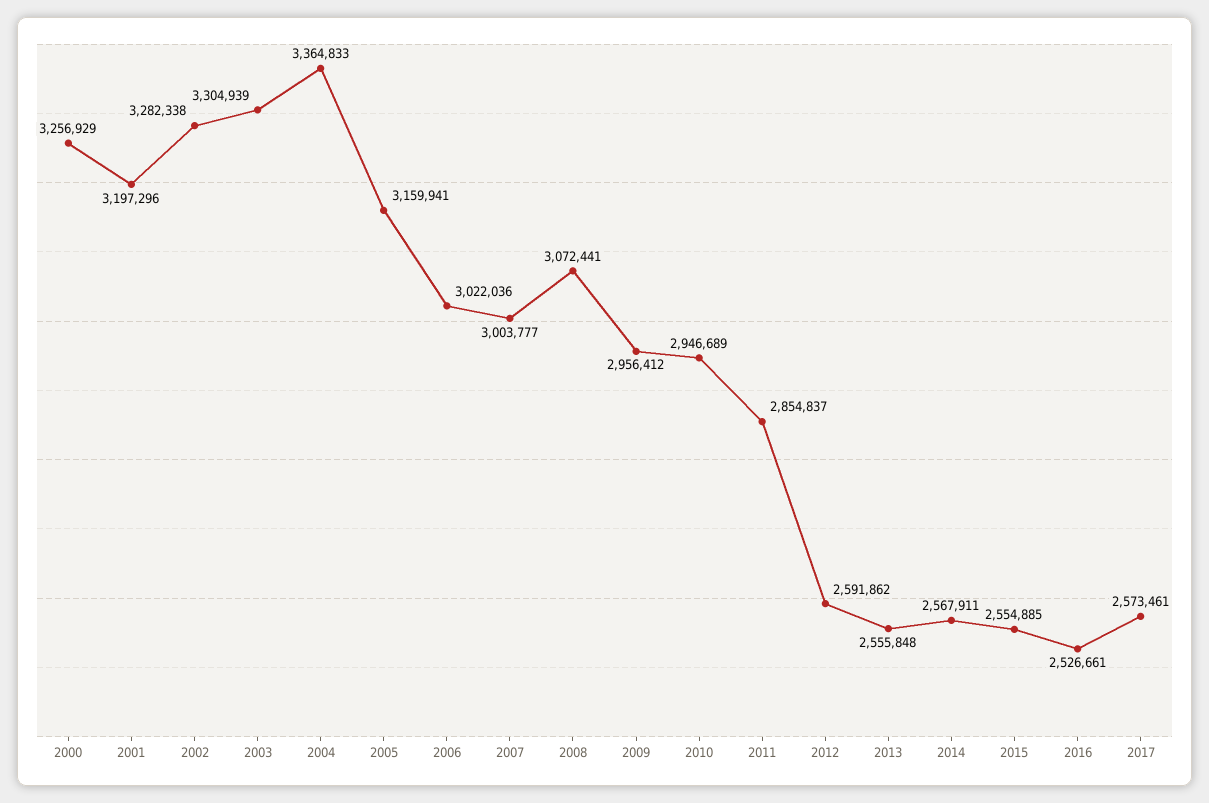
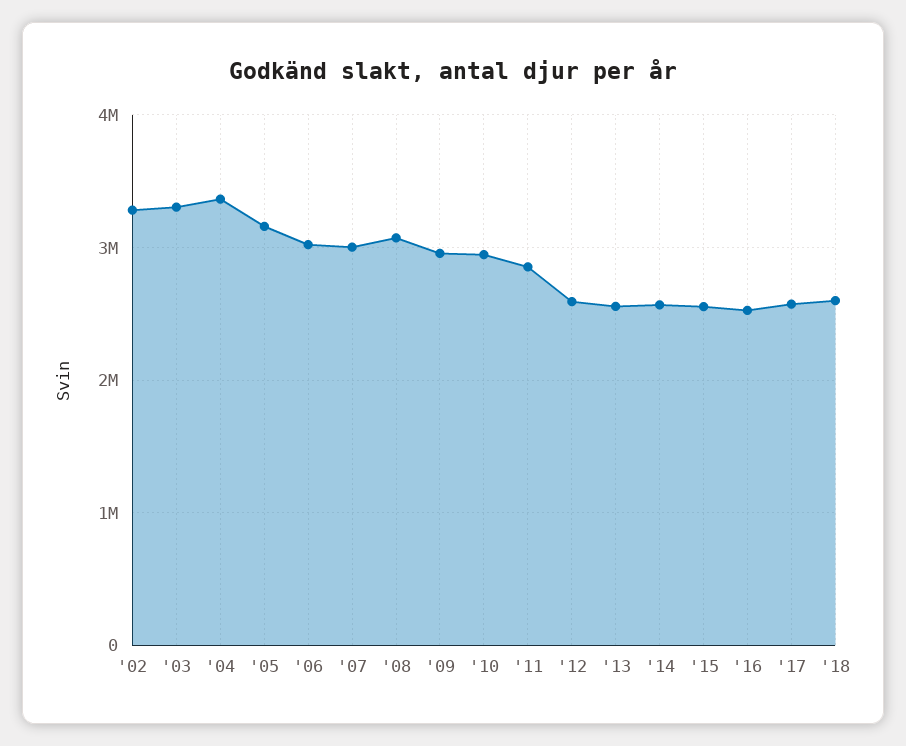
2000: 3256929 -> none
2001: 3197296 -> none
'18: none -> 2600000

